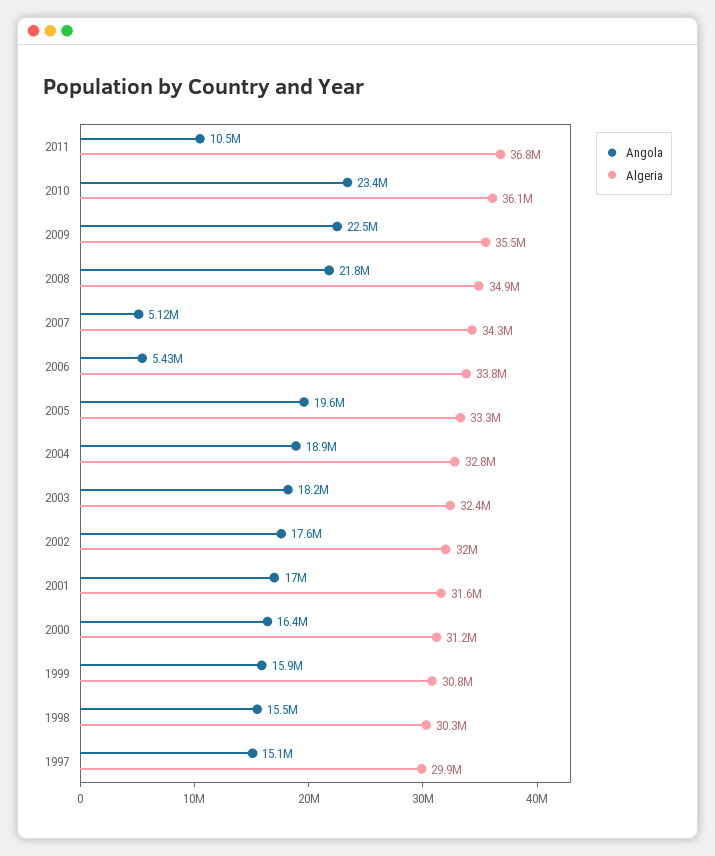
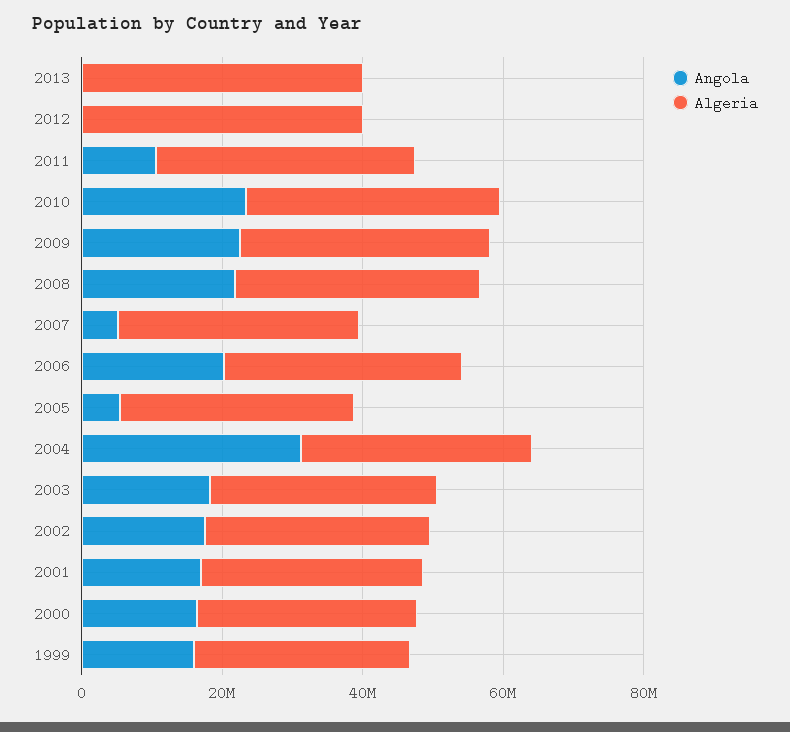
Angola, 2006: 5430000 -> 20000000
Angola, 2005: 19600000 -> 5000000
Angola, 2004: 18900000 -> 30000000
Angola, 1998: 15500000 -> none
Algeria, 1998: 30300000 -> none
Angola, 1997: 15100000 -> none
Algeria, 1997: 29900000 -> none
Angola, 2013: none -> 0
Algeria, 2013: none -> 40000000
Angola, 2012: none -> 0
Algeria, 2012: none -> 40000000

